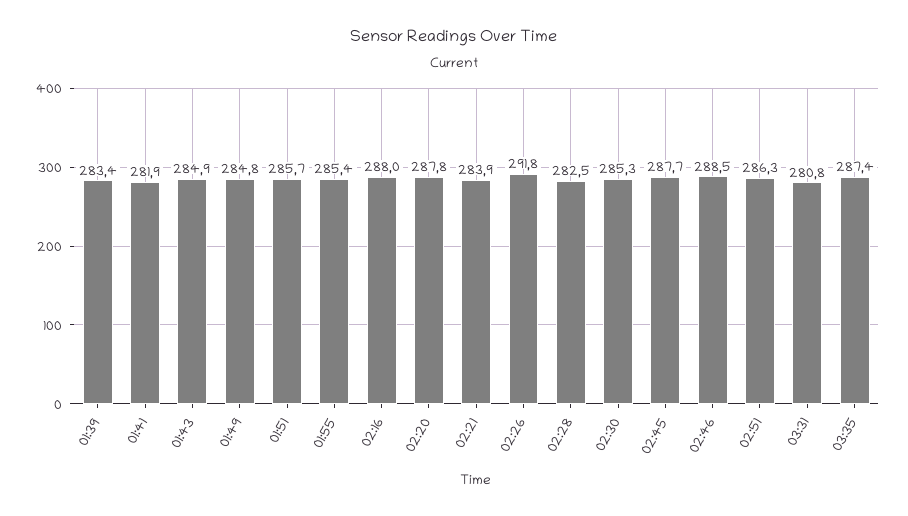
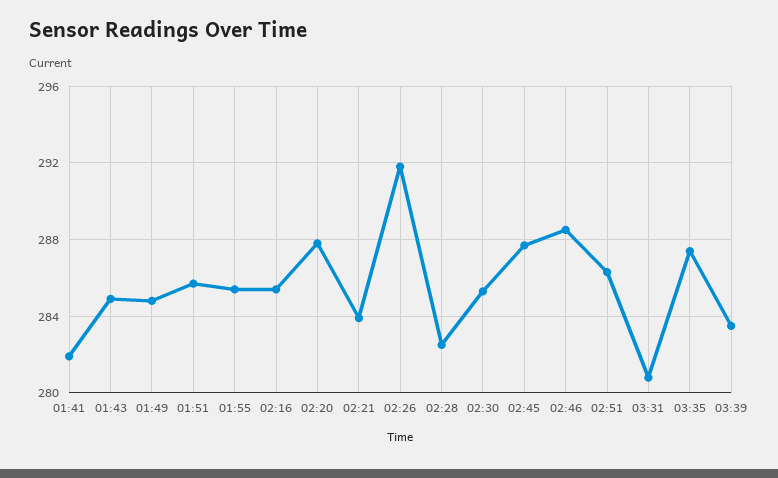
01:39: 283.4 -> none
02:16: 288 -> 285.5
03:39: none -> 283.5

